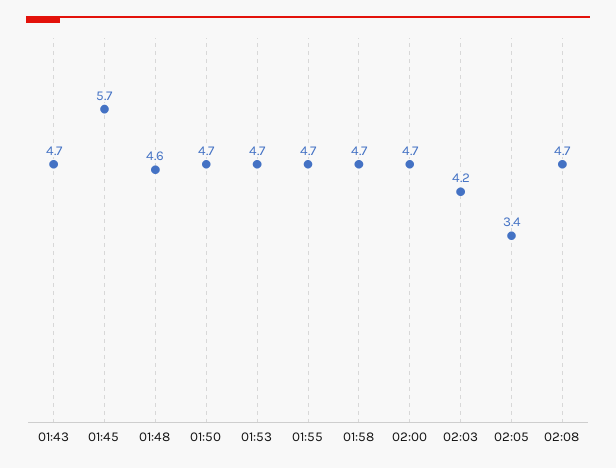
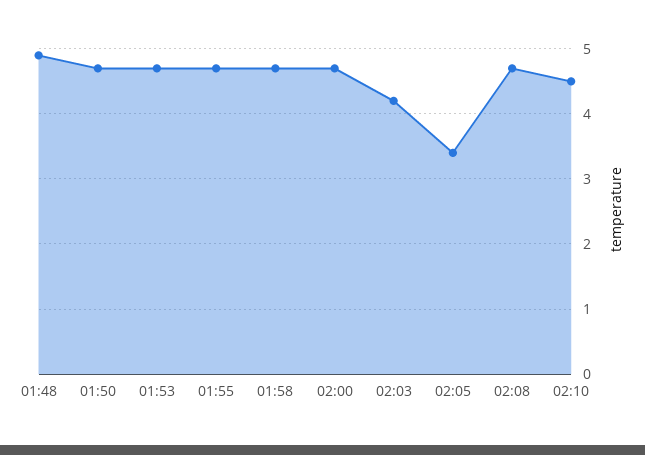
01:43: 4.7 -> none
01:45: 5.7 -> none
01:48: 4.6 -> 4.9
02:10: none -> 4.5

